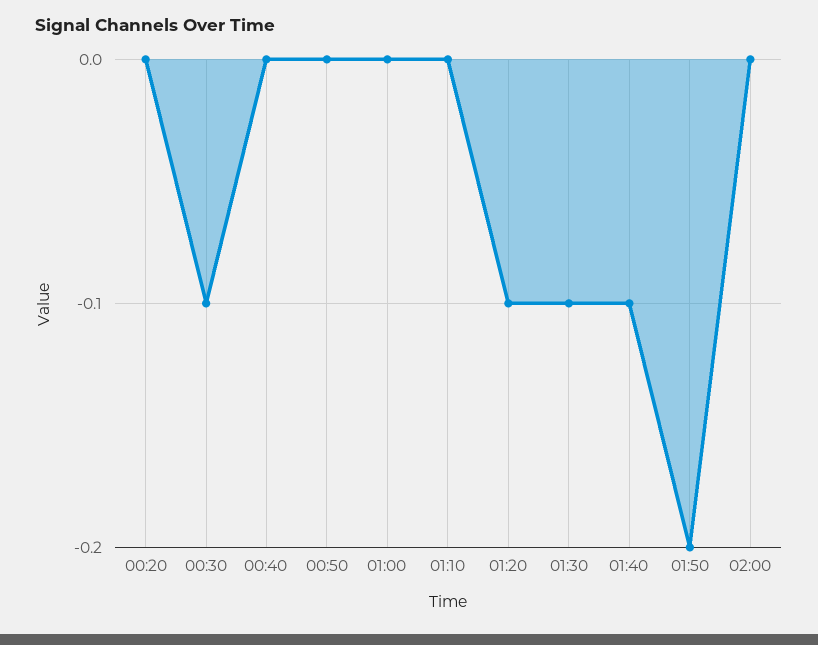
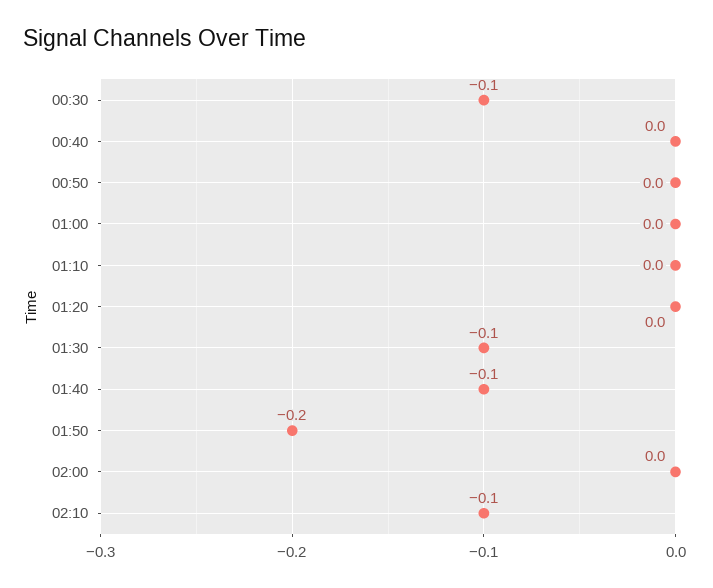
00:20: 0 -> none
01:20: -0.1 -> 0
02:10: none -> -0.1

